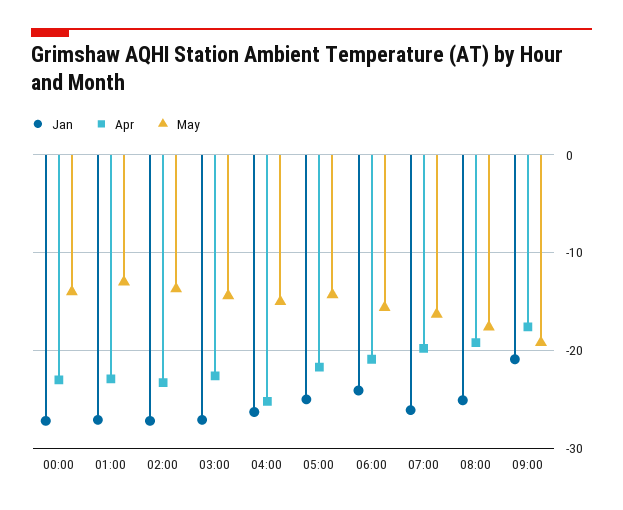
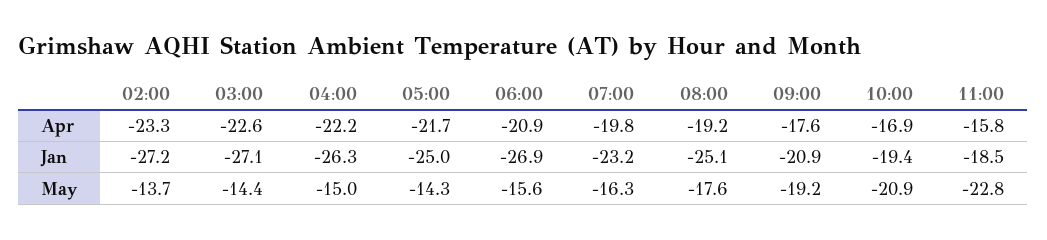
Jan, 00:00: -27 -> none
Apr, 00:00: -23 -> none
May, 00:00: -14 -> none
Jan, 01:00: -27 -> none
Apr, 01:00: -23 -> none
May, 01:00: -13 -> none
Apr, 04:00: -25 -> -22.2
Jan, 06:00: -24 -> -26.9
Jan, 07:00: -26 -> -23.2
Apr, 10:00: none -> -16.9
Apr, 11:00: none -> -15.8
Jan, 10:00: none -> -19.4
Jan, 11:00: none -> -18.5
May, 10:00: none -> -20.9
May, 11:00: none -> -22.8

